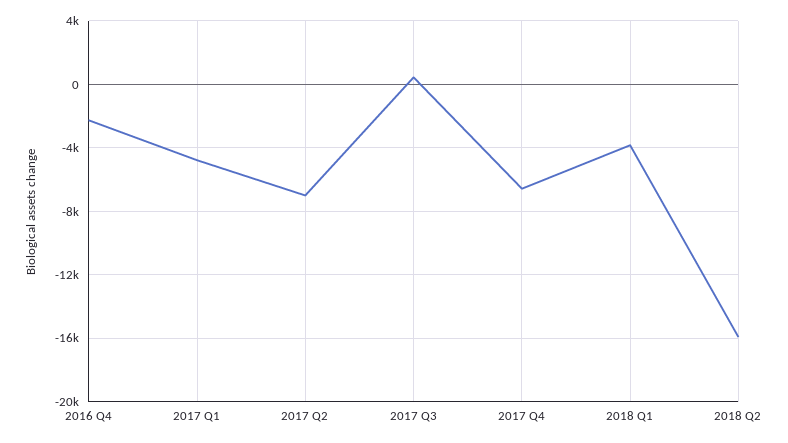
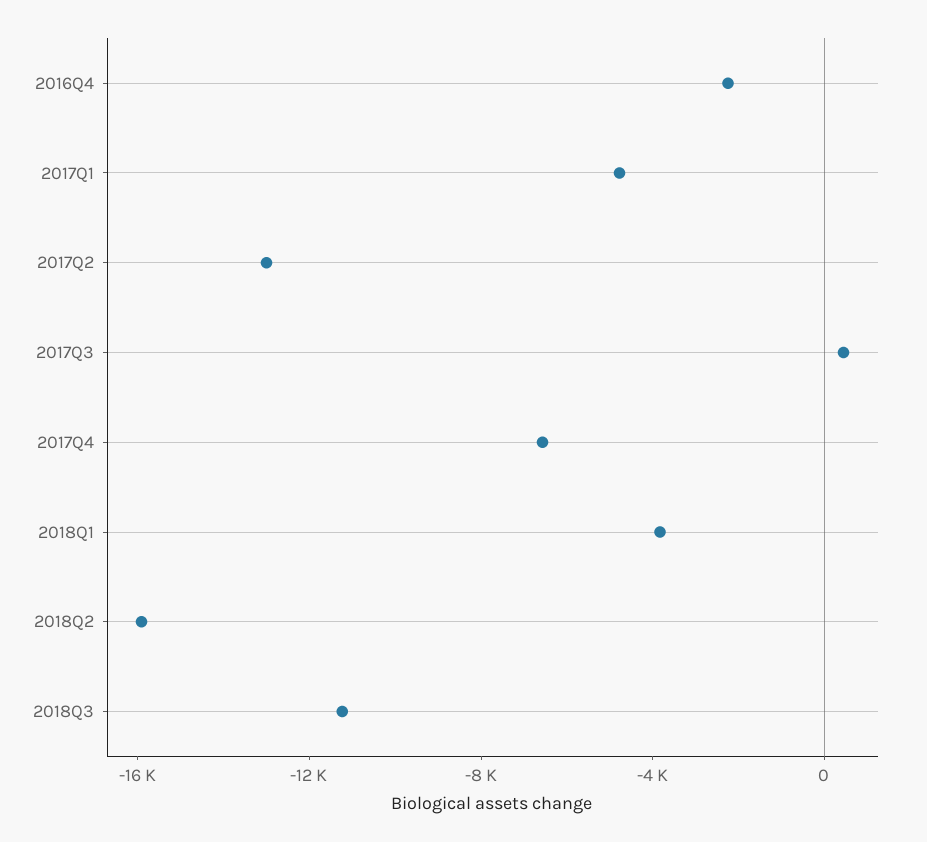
2017 Q2: -7000 -> -13000
2018Q3: none -> -11000

